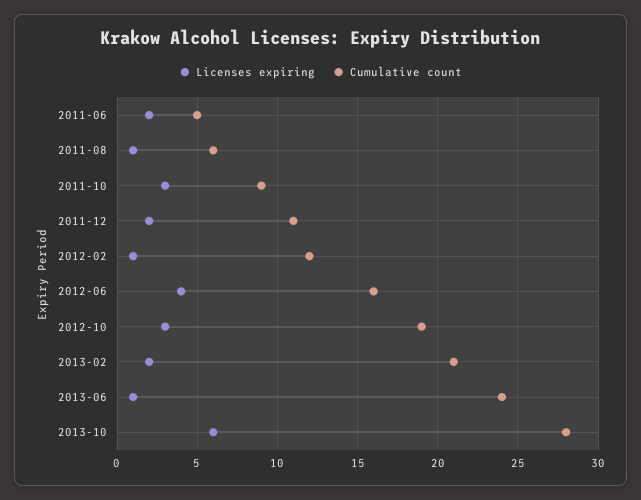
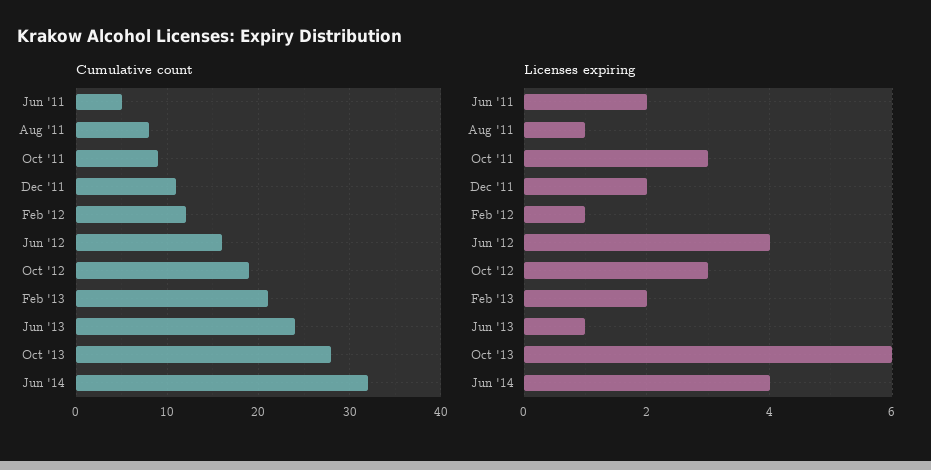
Cumulative count, 2011-08: 6 -> 8
Cumulative count, Jun '14: none -> 32
Licenses expiring, Jun '14: none -> 4

